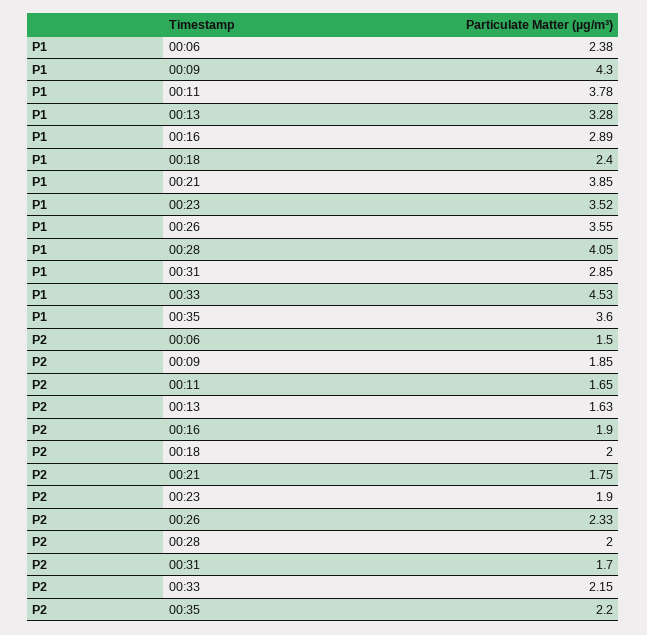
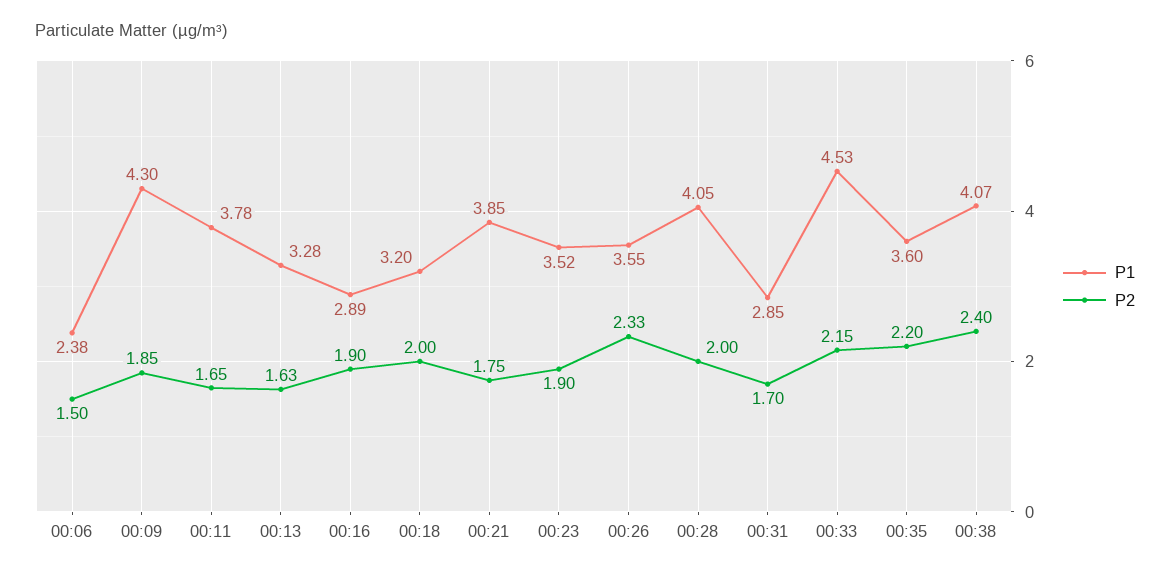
P1, 00:18: 2.4 -> 3.2
P1, 00:38: none -> 4.07
P2, 00:38: none -> 2.4

